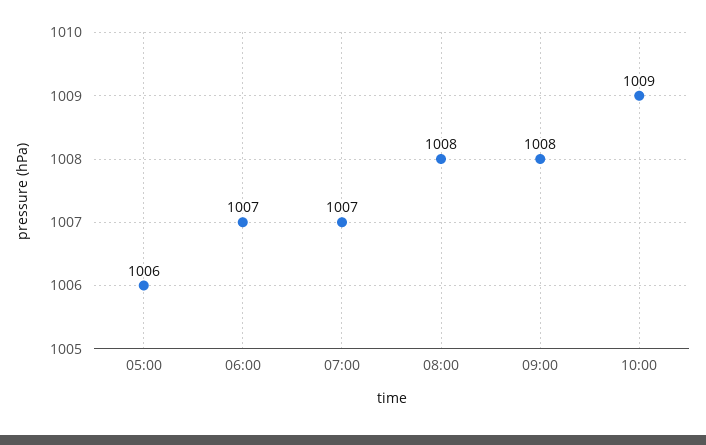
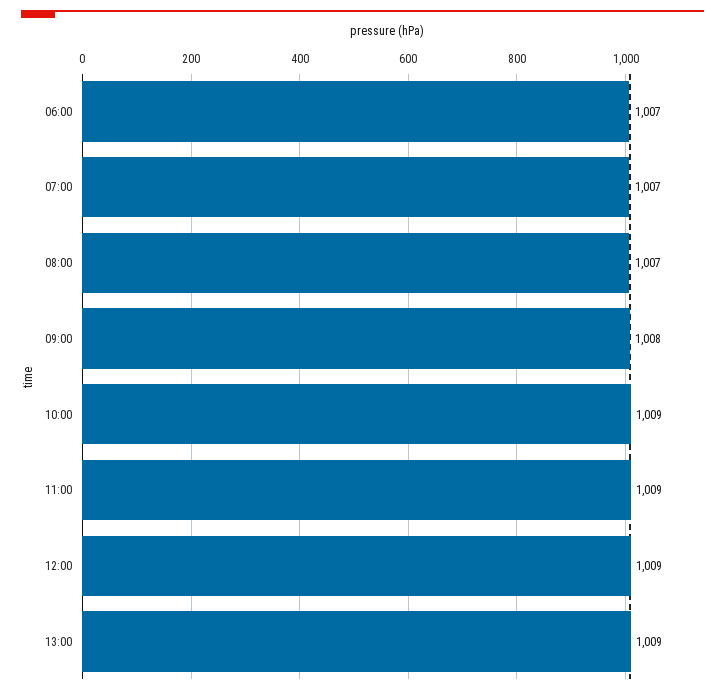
05:00: 1006 -> none
08:00: 1008 -> 1007
11:00: none -> 1009
12:00: none -> 1009
13:00: none -> 1009

